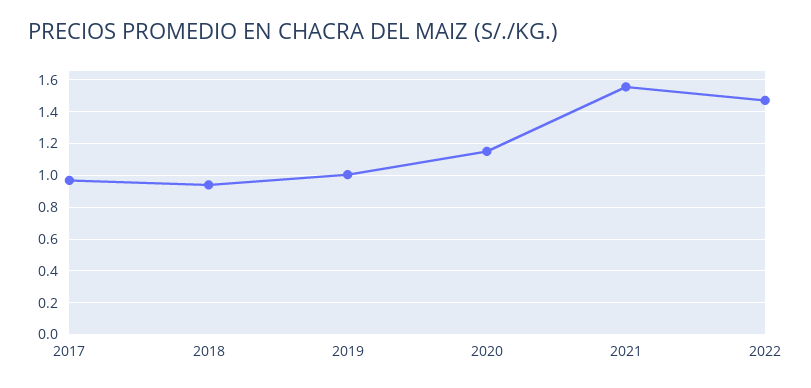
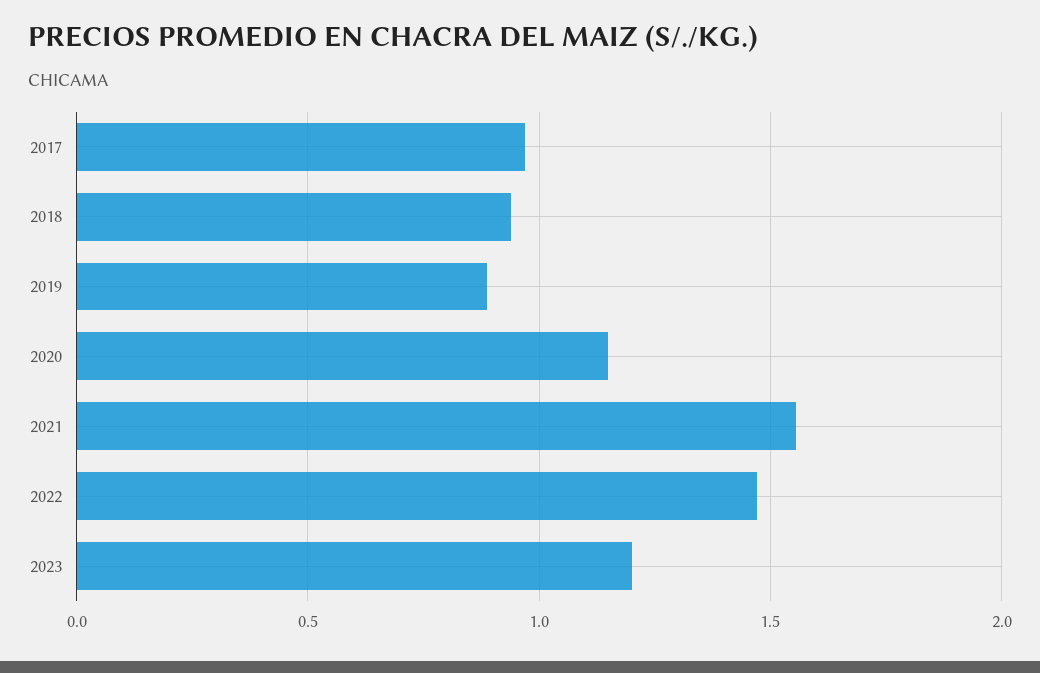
2019: 1 -> 0.9
2023: none -> 1.2

